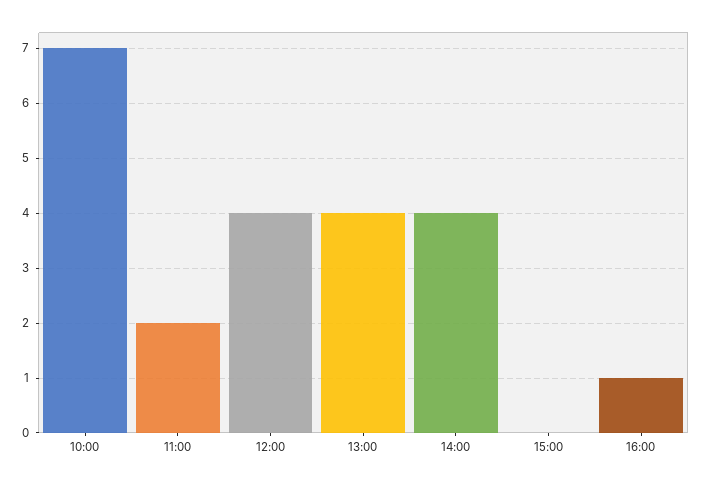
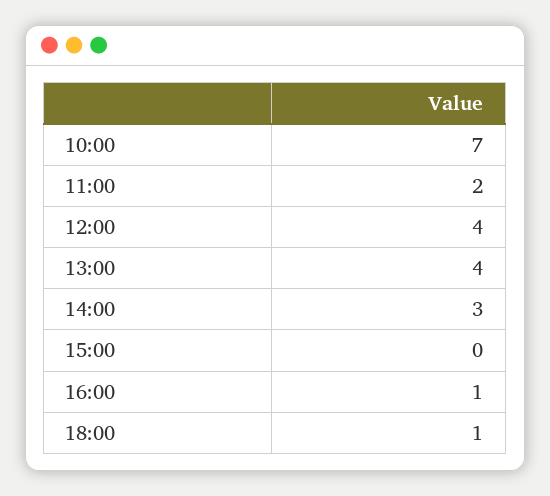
14:00: 4 -> 3
18:00: none -> 1

